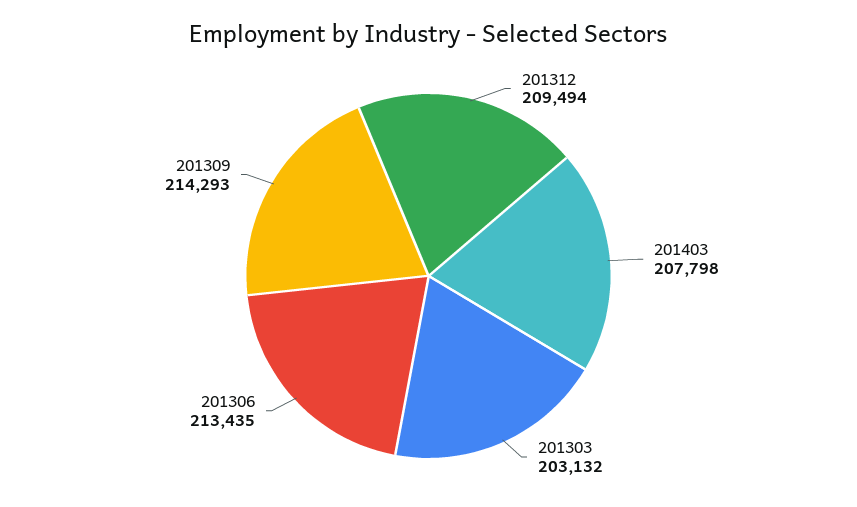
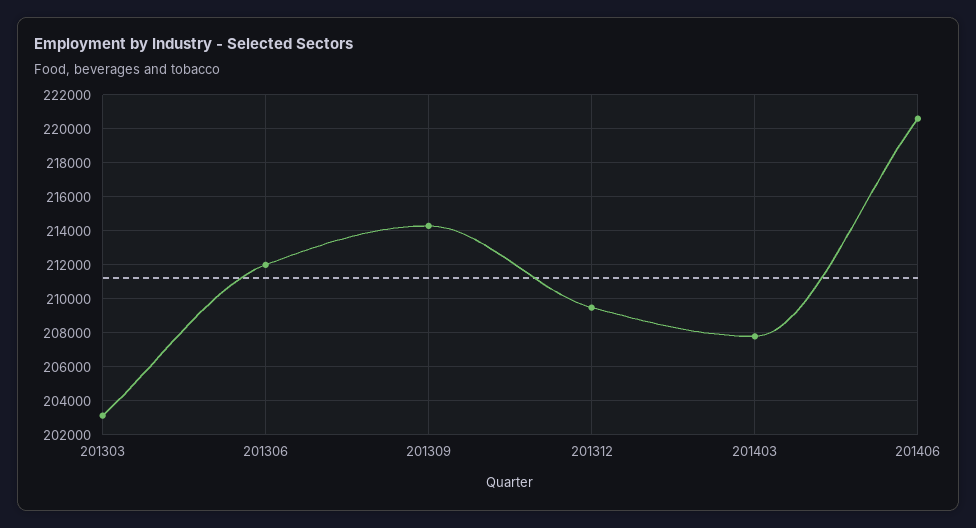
201306: 213435 -> 212000
201406: none -> 220500

